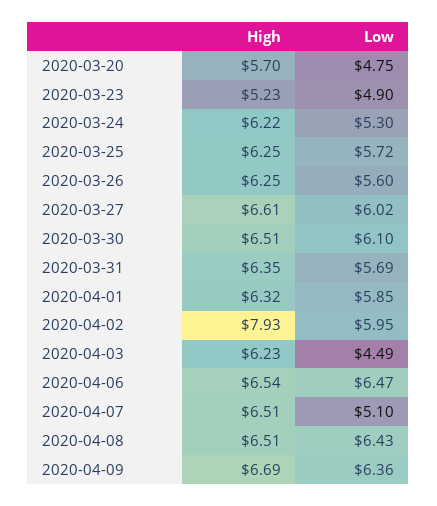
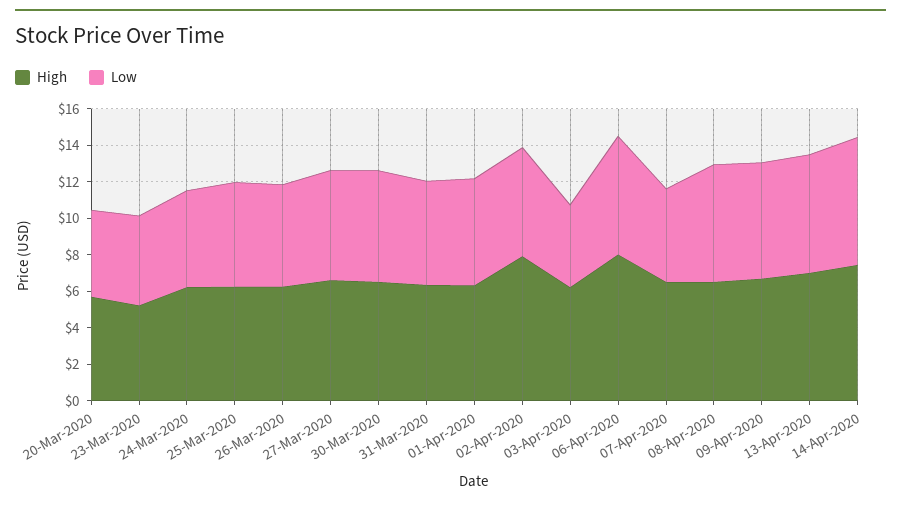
High, 2020-04-06: 6.54 -> 8
High, 13-Apr-2020: none -> 7
Low, 13-Apr-2020: none -> 6.5
High, 14-Apr-2020: none -> 7.5
Low, 14-Apr-2020: none -> 7

